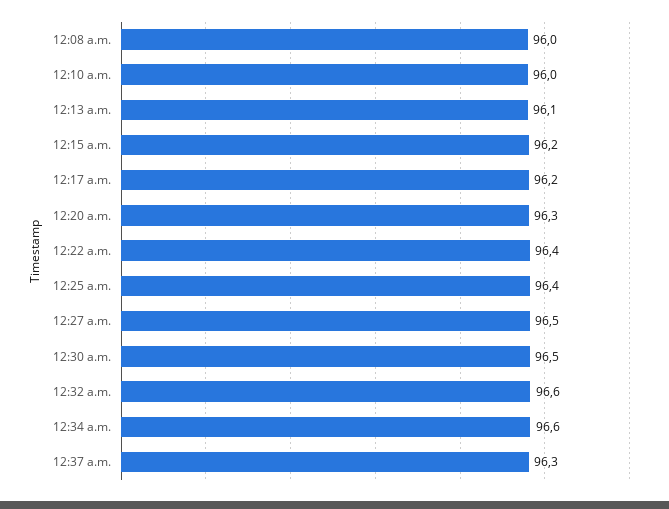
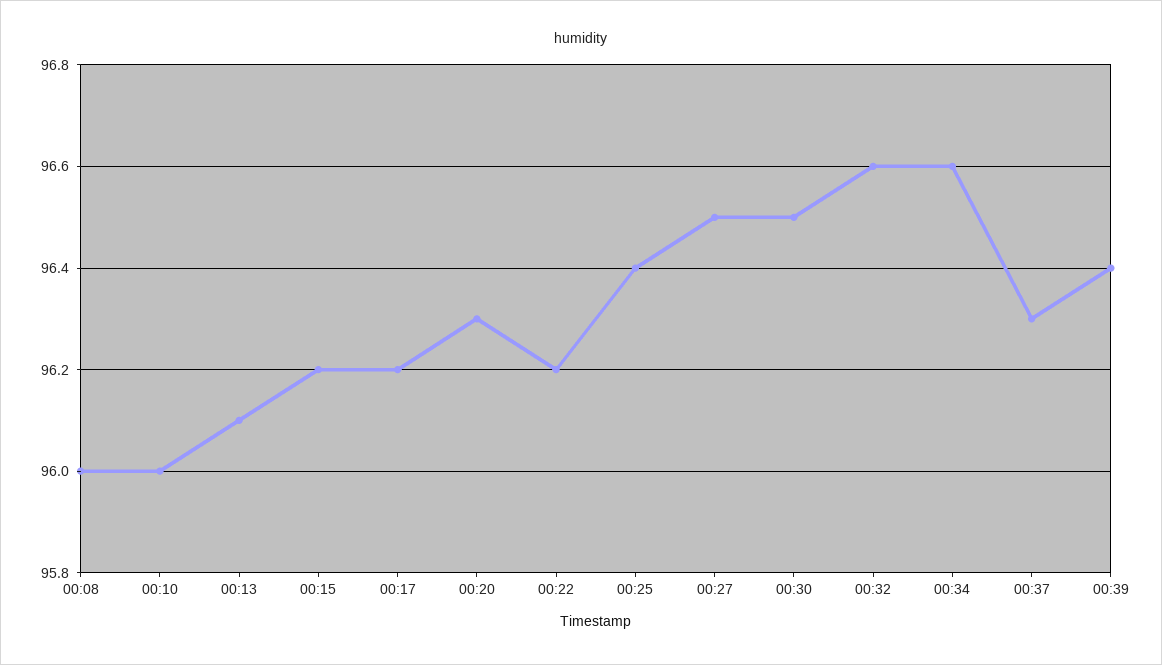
12:22 a.m.: 96.4 -> 96.2
00:39: none -> 96.4

